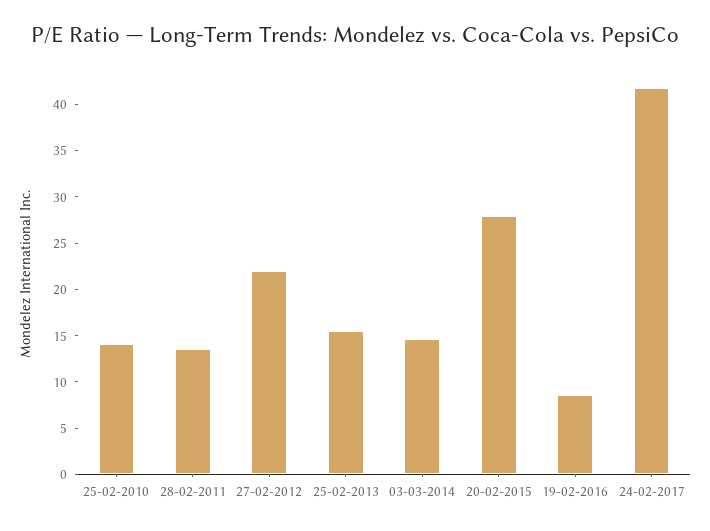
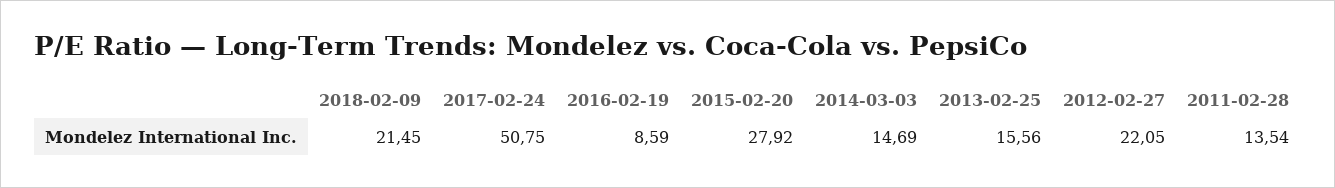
25-02-2010: 14 -> none
24-02-2017: 42 -> 50.75
2018-02-09: none -> 21.45

